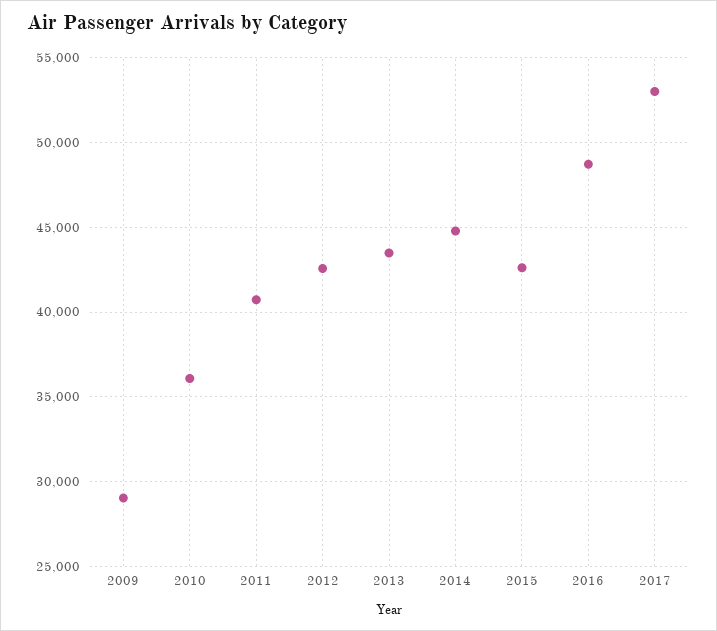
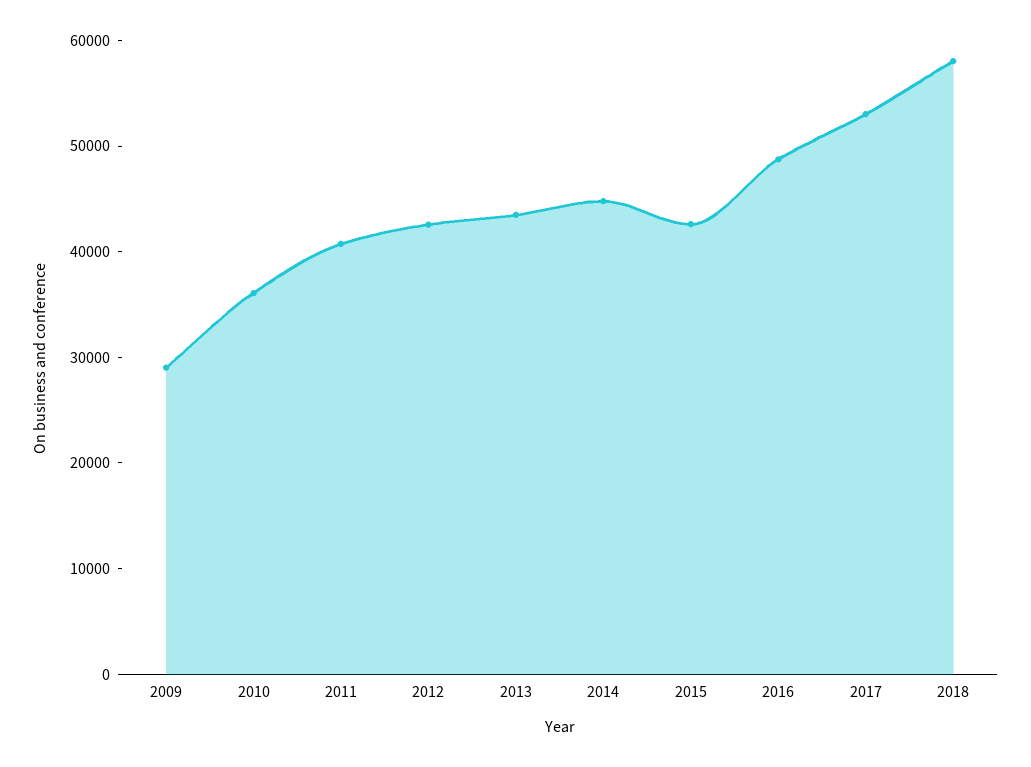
2018: none -> 58000

